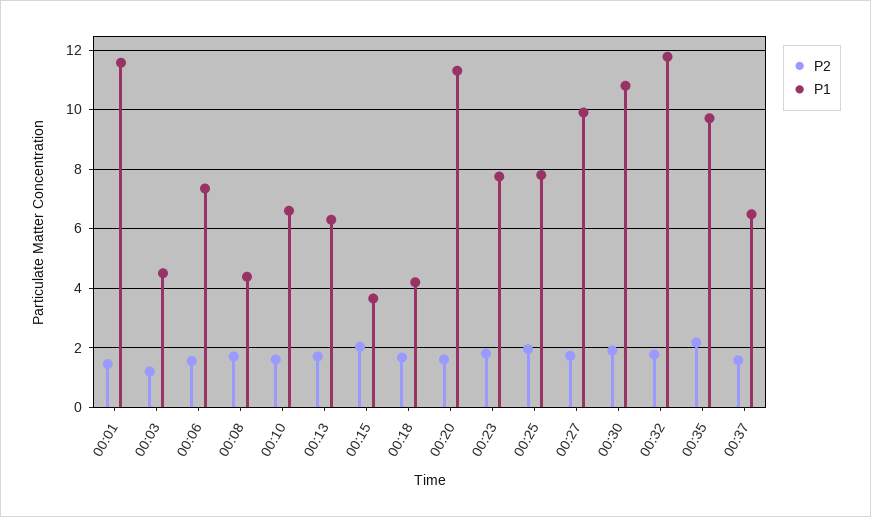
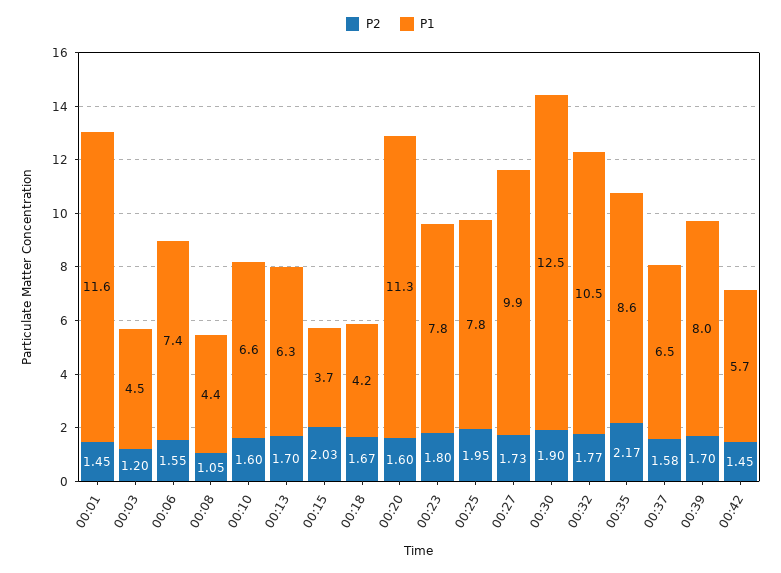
P2, 00:08: 1.75 -> 1.05
P1, 00:30: 10.75 -> 12.5
P1, 00:32: 11.75 -> 10.5
P1, 00:35: 9.75 -> 8.6
P2, 00:39: none -> 1.7
P1, 00:39: none -> 8
P2, 00:42: none -> 1.45
P1, 00:42: none -> 5.7

